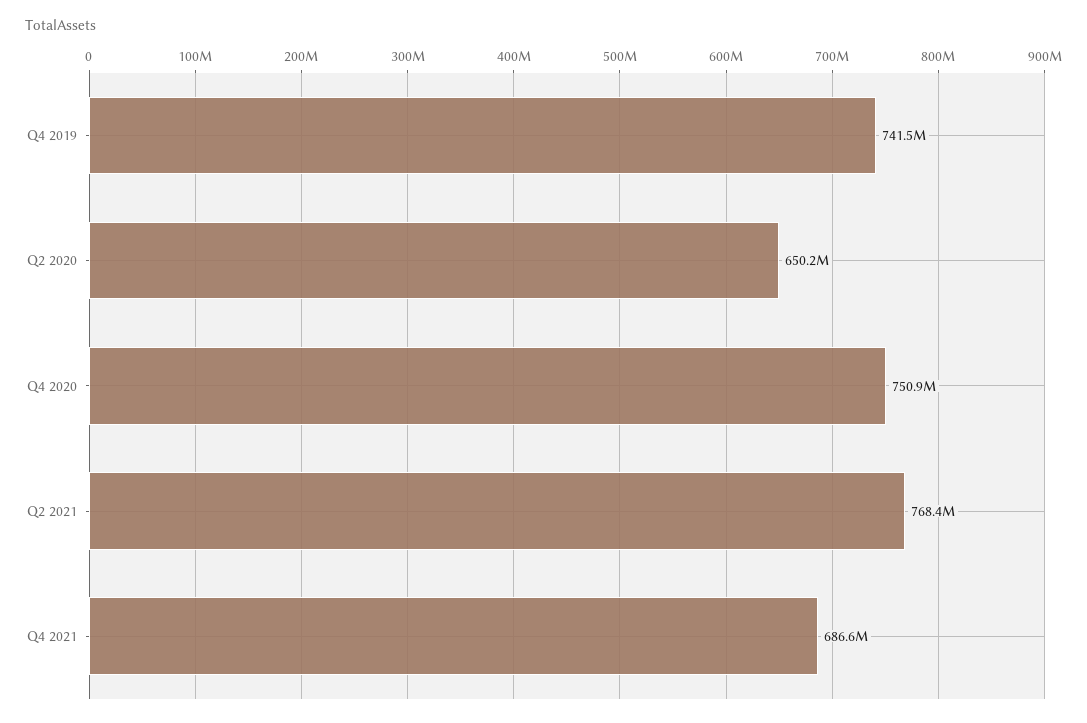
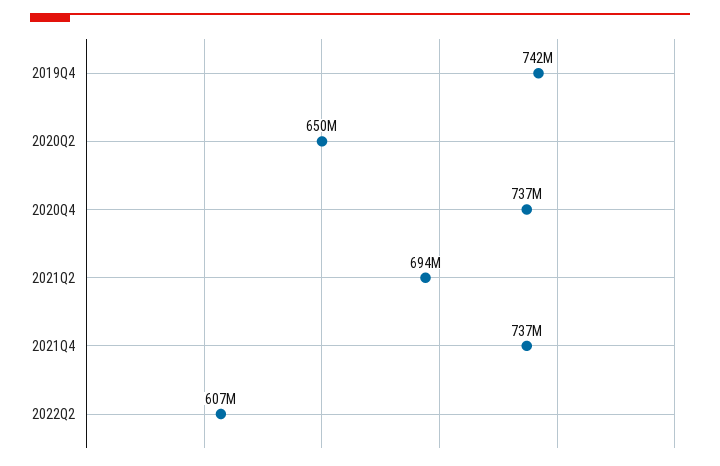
Q4 2020: 750900000 -> 737000000
Q2 2021: 768400000 -> 694000000
Q4 2021: 686600000 -> 737000000
2022Q2: none -> 607000000

